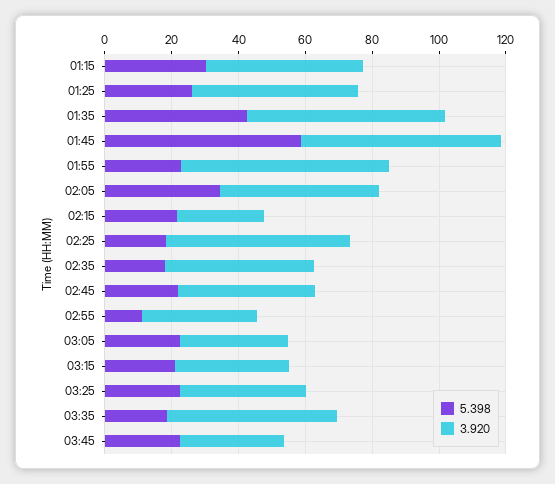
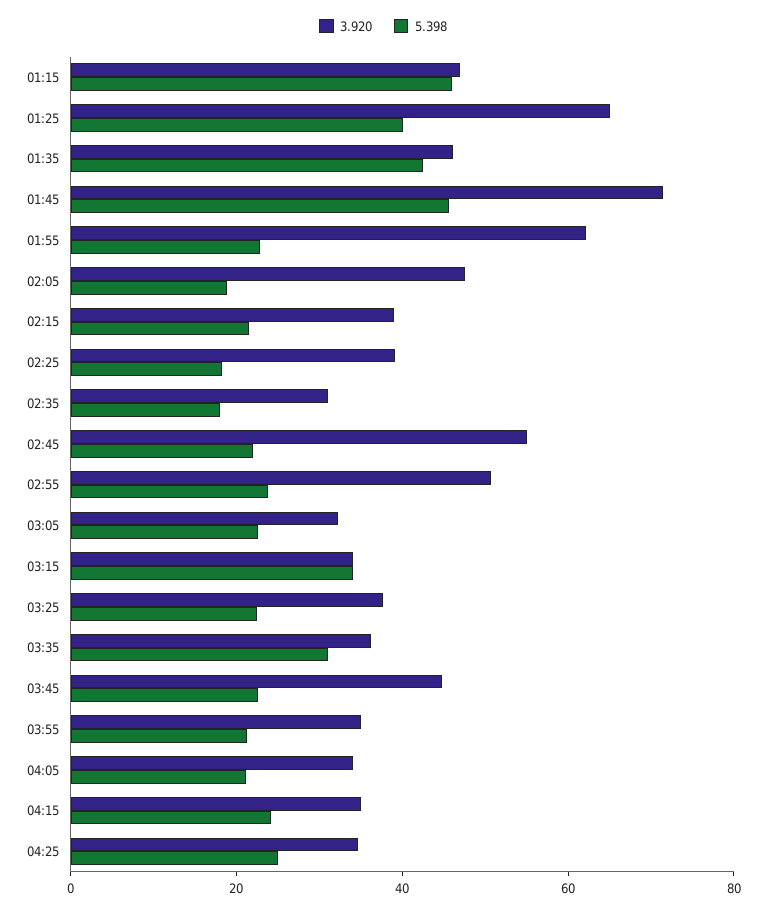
5.398, 01:15: 30 -> 45
5.398, 01:25: 25 -> 40
3.920, 01:25: 50 -> 65
3.920, 01:35: 60 -> 45
5.398, 01:45: 60 -> 45
3.920, 01:45: 60 -> 70
5.398, 02:05: 35 -> 20
3.920, 02:15: 25 -> 40
3.920, 02:25: 55 -> 40
3.920, 02:35: 45 -> 30
3.920, 02:45: 40 -> 55
5.398, 02:55: 10 -> 25
3.920, 02:55: 35 -> 50
5.398, 03:15: 20 -> 35
5.398, 03:35: 20 -> 30
3.920, 03:35: 50 -> 35
3.920, 03:45: 30 -> 45
3.920, 03:55: none -> 35
5.398, 03:55: none -> 20
3.920, 04:05: none -> 35
5.398, 04:05: none -> 20
3.920, 04:15: none -> 35
5.398, 04:15: none -> 25
3.920, 04:25: none -> 35
5.398, 04:25: none -> 25

